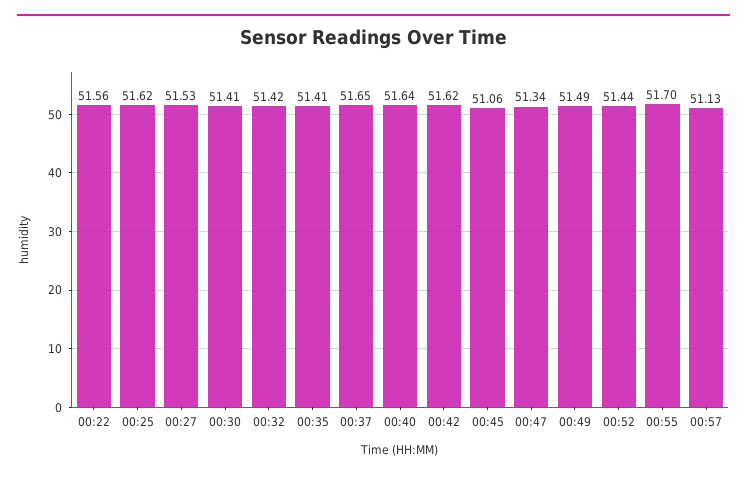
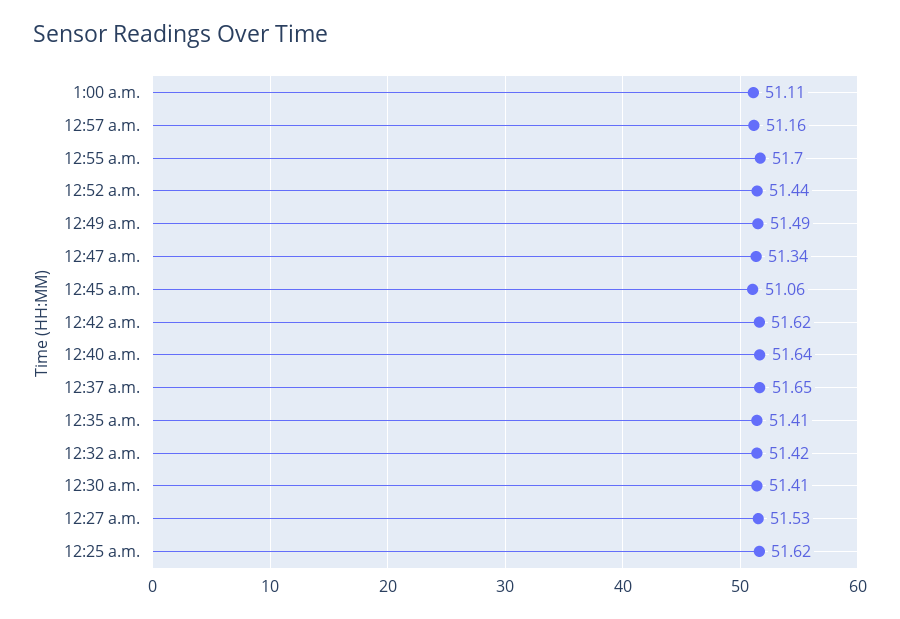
00:22: 51.56 -> none
00:57: 51.13 -> 51.16
1:00 a.m.: none -> 51.11

